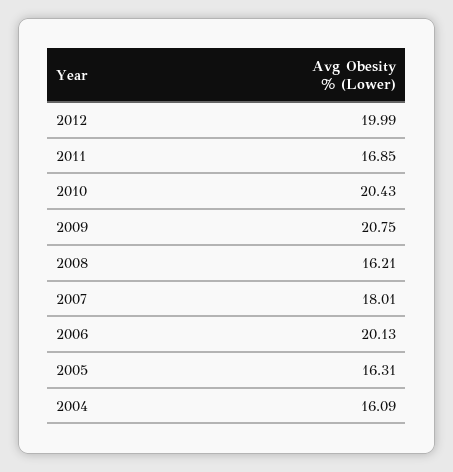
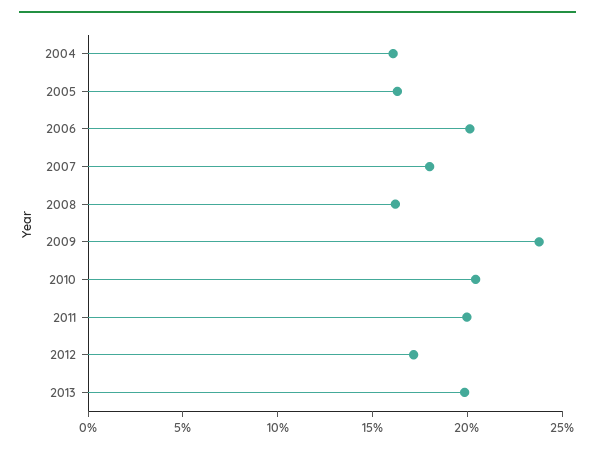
2012: 19.99 -> 17
2011: 16.85 -> 20
2009: 20.75 -> 24
2013: none -> 20

